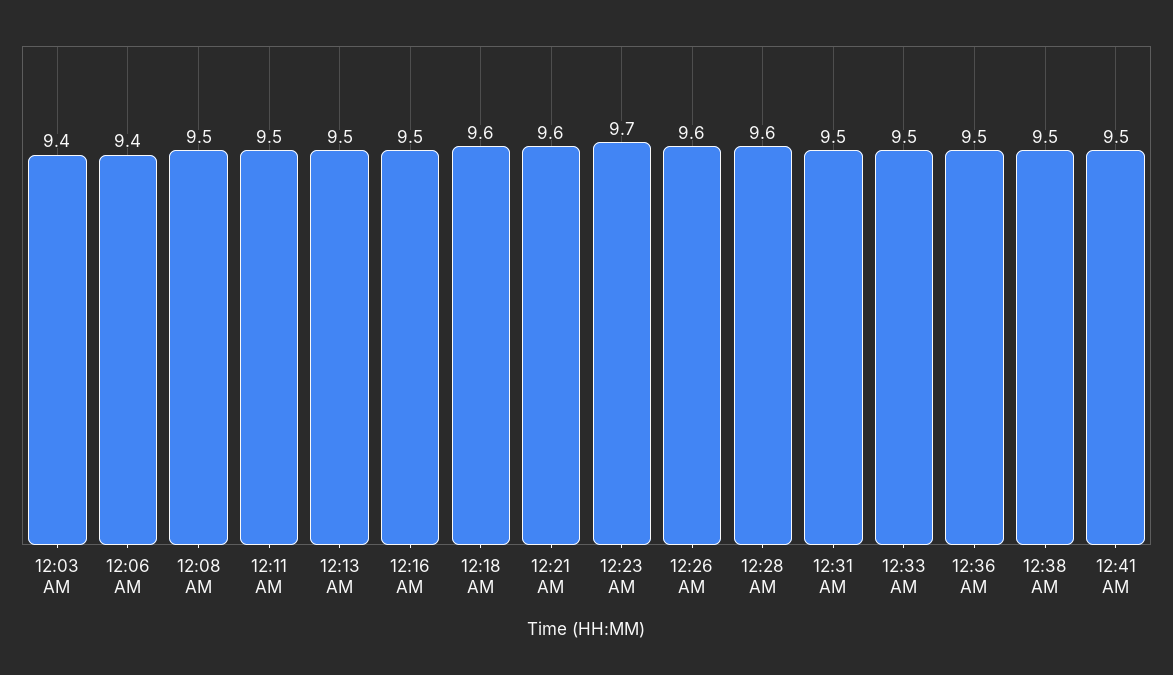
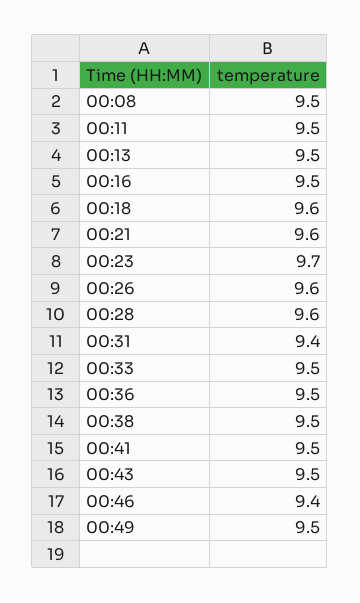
12:03 AM: 9.4 -> none
12:06 AM: 9.4 -> none
12:31 AM: 9.5 -> 9.4
00:43: none -> 9.5
00:46: none -> 9.4
00:49: none -> 9.5

